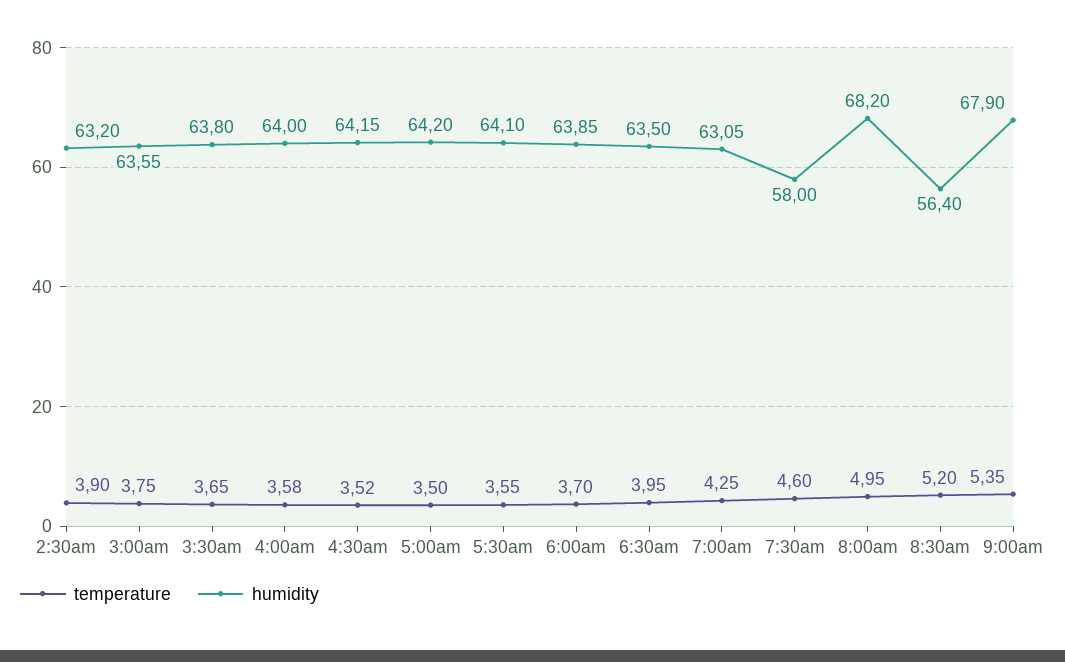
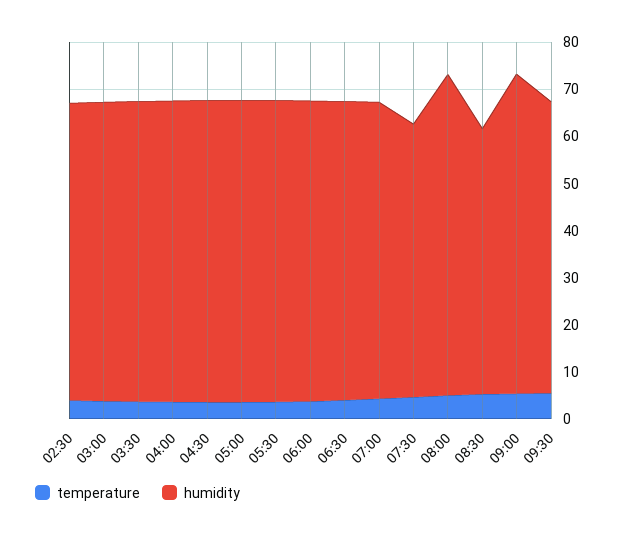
temperature, 09:30: none -> 6
humidity, 09:30: none -> 62

